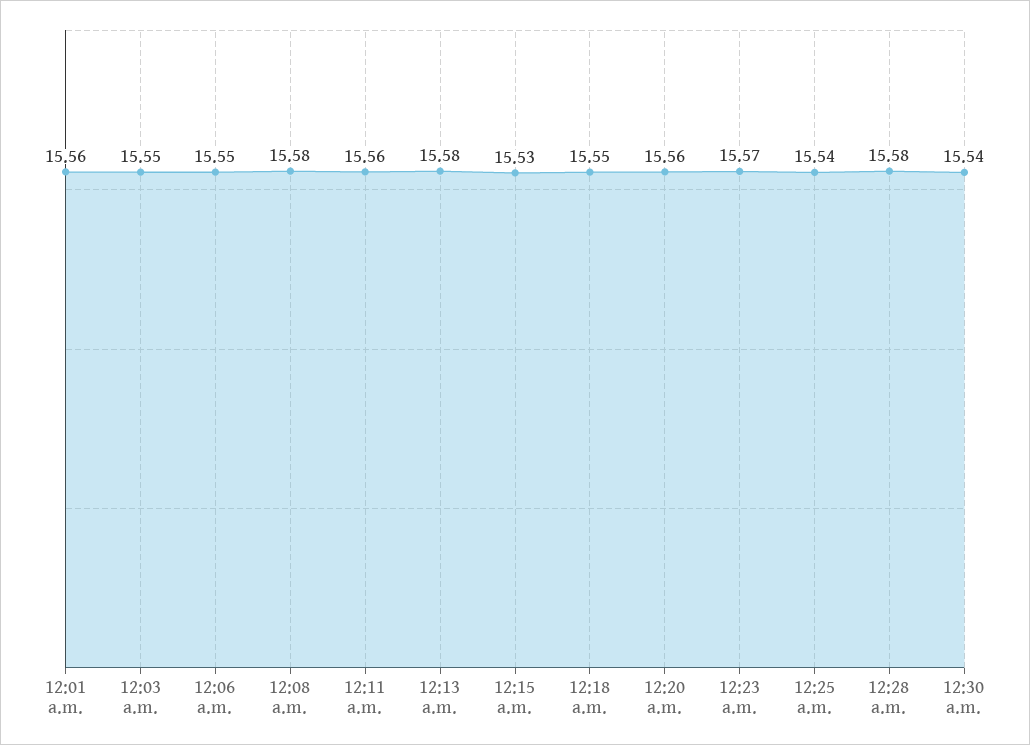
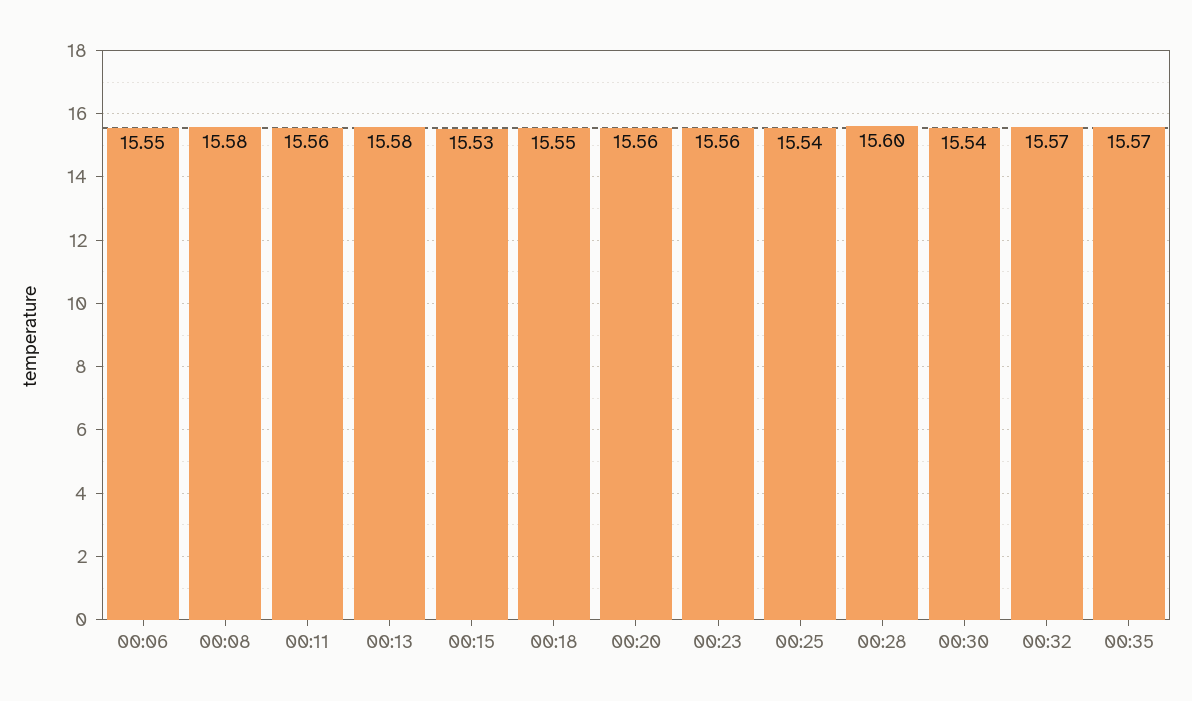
12:01 a.m.: 15.56 -> none
12:03 a.m.: 15.55 -> none
12:23 a.m.: 15.57 -> 15.56
12:28 a.m.: 15.58 -> 15.6
00:32: none -> 15.57
00:35: none -> 15.57

